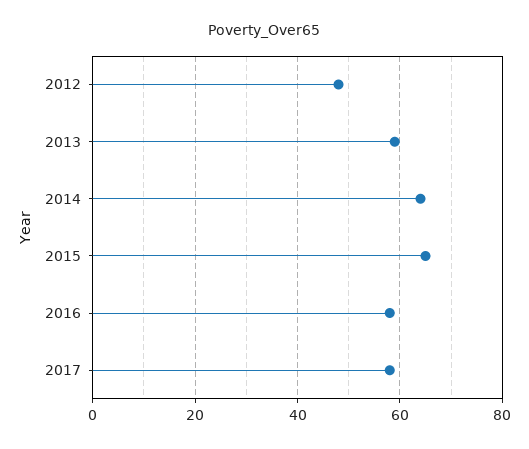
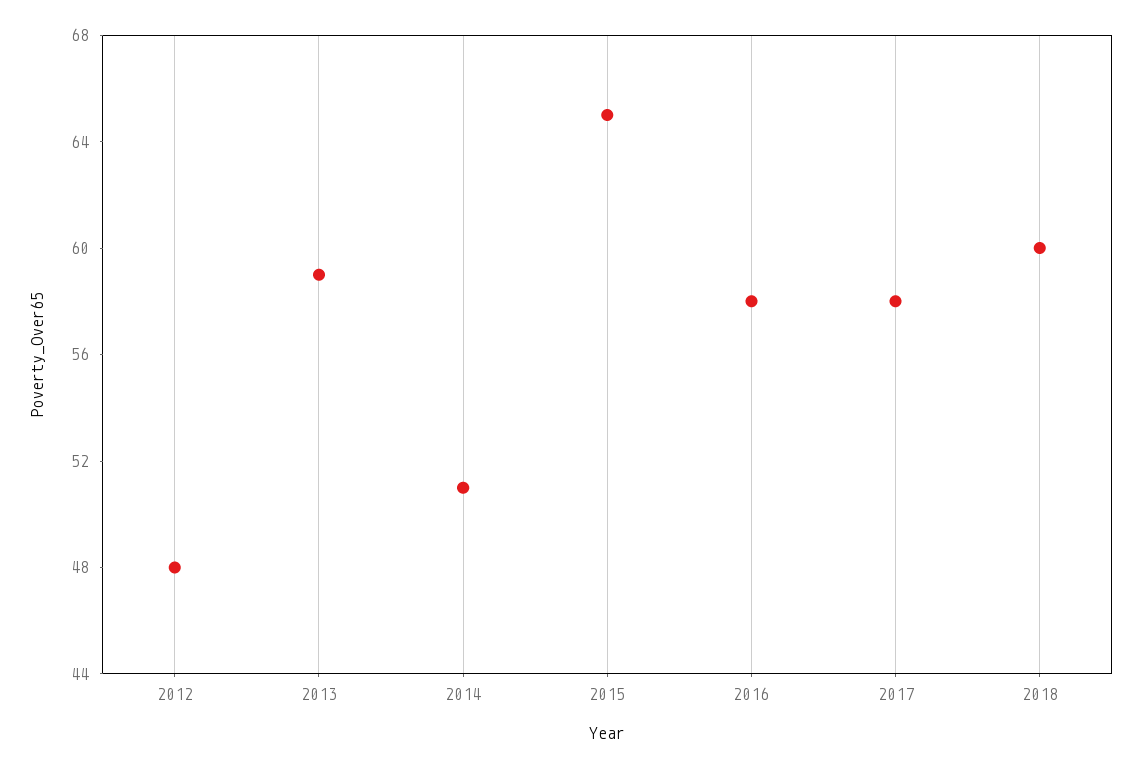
2014: 65 -> 51
2018: none -> 60

